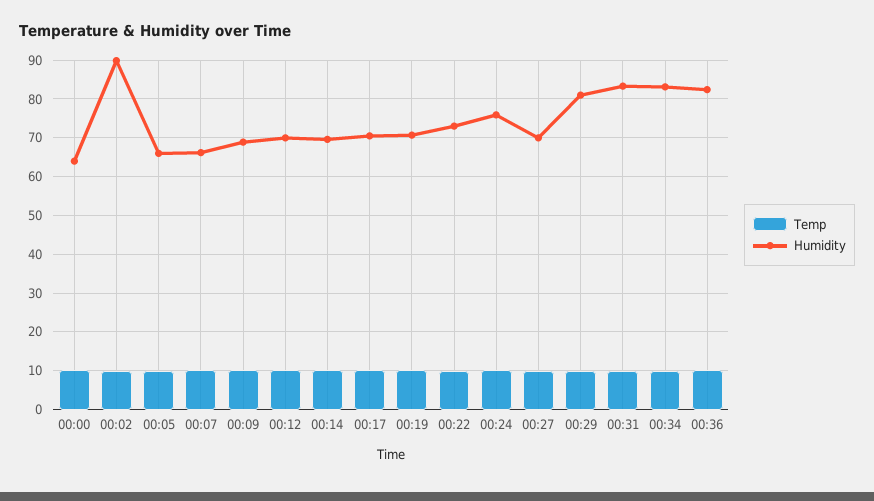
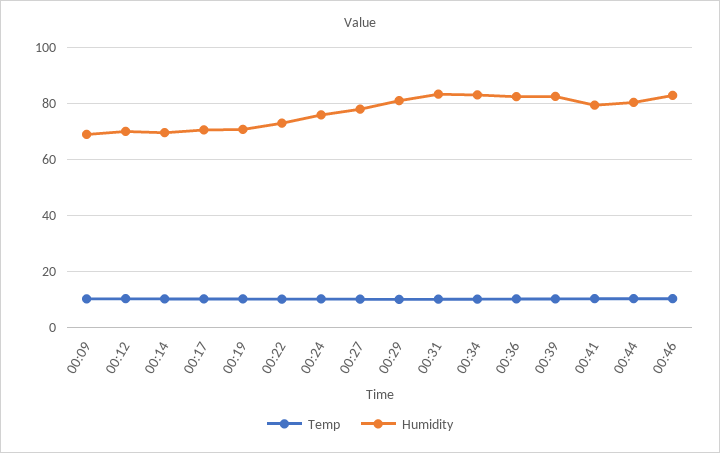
Temp, 00:00: 10 -> none
Humidity, 00:00: 64 -> none
Temp, 00:02: 10 -> none
Humidity, 00:02: 90 -> none
Temp, 00:05: 10 -> none
Humidity, 00:05: 66 -> none
Temp, 00:07: 10 -> none
Humidity, 00:07: 66 -> none
Humidity, 00:27: 70 -> 77.5
Temp, 00:39: none -> 10
Humidity, 00:39: none -> 82.5
Temp, 00:41: none -> 10
Humidity, 00:41: none -> 80
Temp, 00:44: none -> 10
Humidity, 00:44: none -> 80
Temp, 00:46: none -> 10
Humidity, 00:46: none -> 82.5

